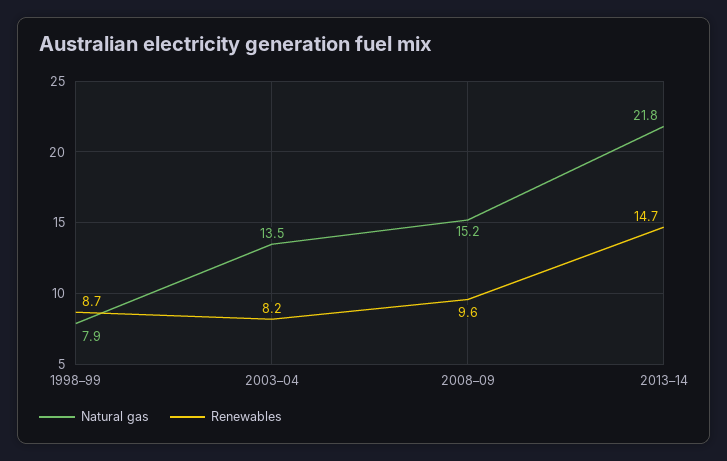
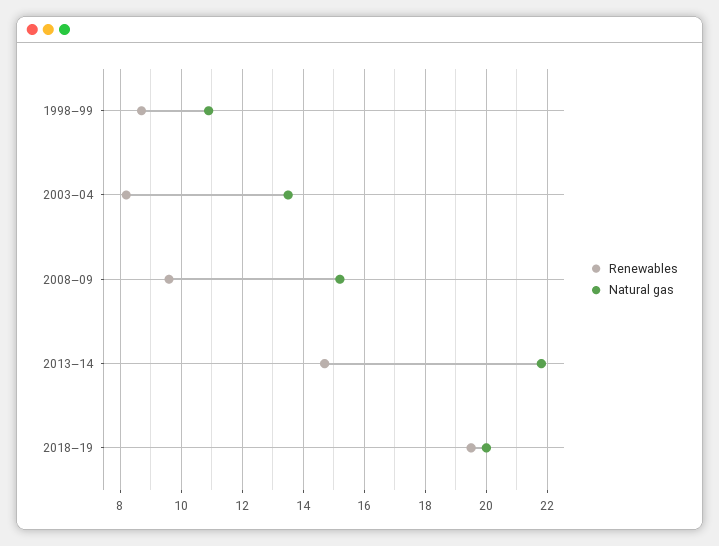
Natural gas, 1998–99: 7.9 -> 11
Renewables, 2018–19: none -> 19.5
Natural gas, 2018–19: none -> 20

